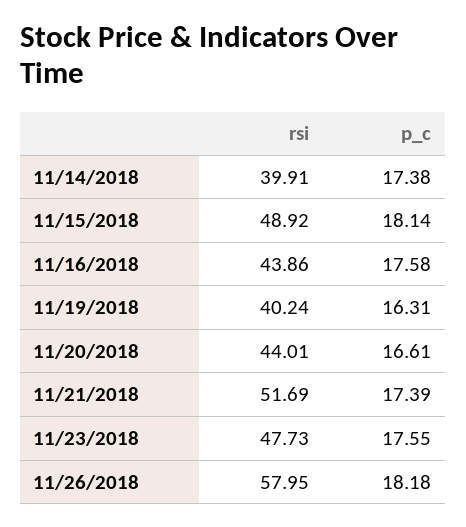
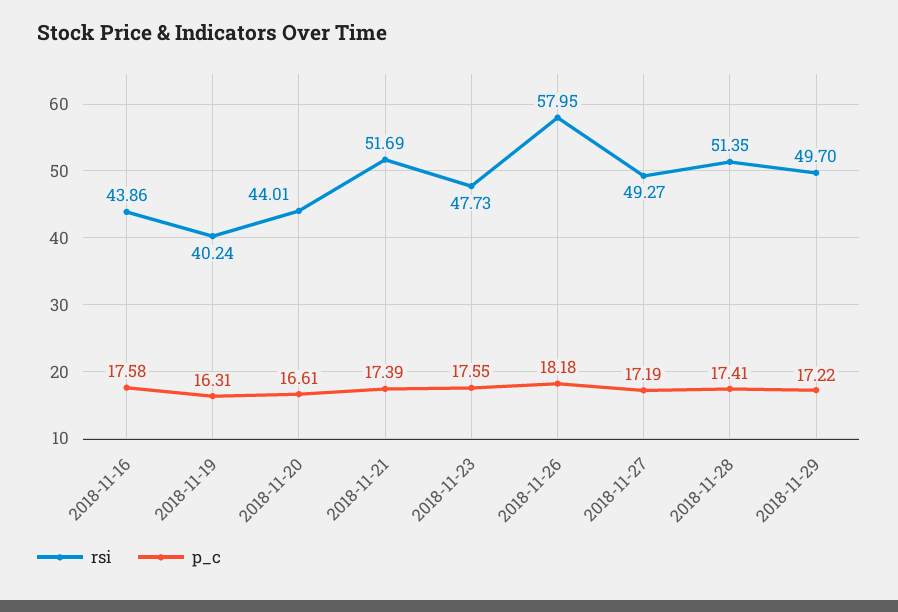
rsi, 11/14/2018: 39.91 -> none
p_c, 11/14/2018: 17.38 -> none
rsi, 11/15/2018: 48.92 -> none
p_c, 11/15/2018: 18.14 -> none
rsi, 2018-11-27: none -> 49.27
p_c, 2018-11-27: none -> 17.19
rsi, 2018-11-28: none -> 51.35
p_c, 2018-11-28: none -> 17.41
rsi, 2018-11-29: none -> 49.7
p_c, 2018-11-29: none -> 17.22

